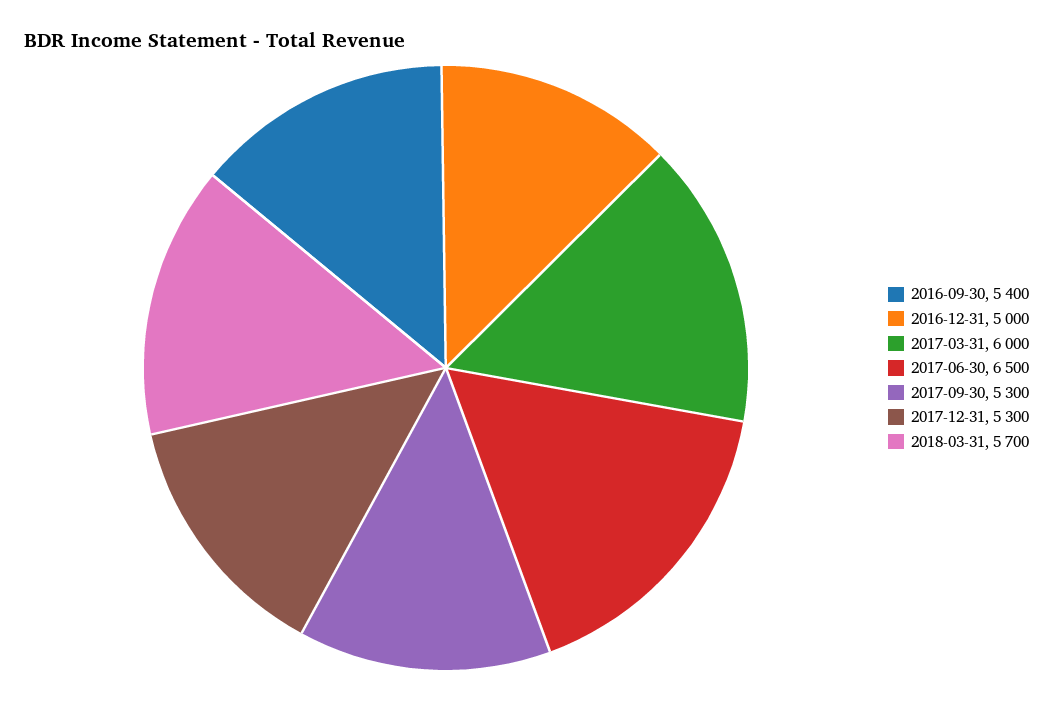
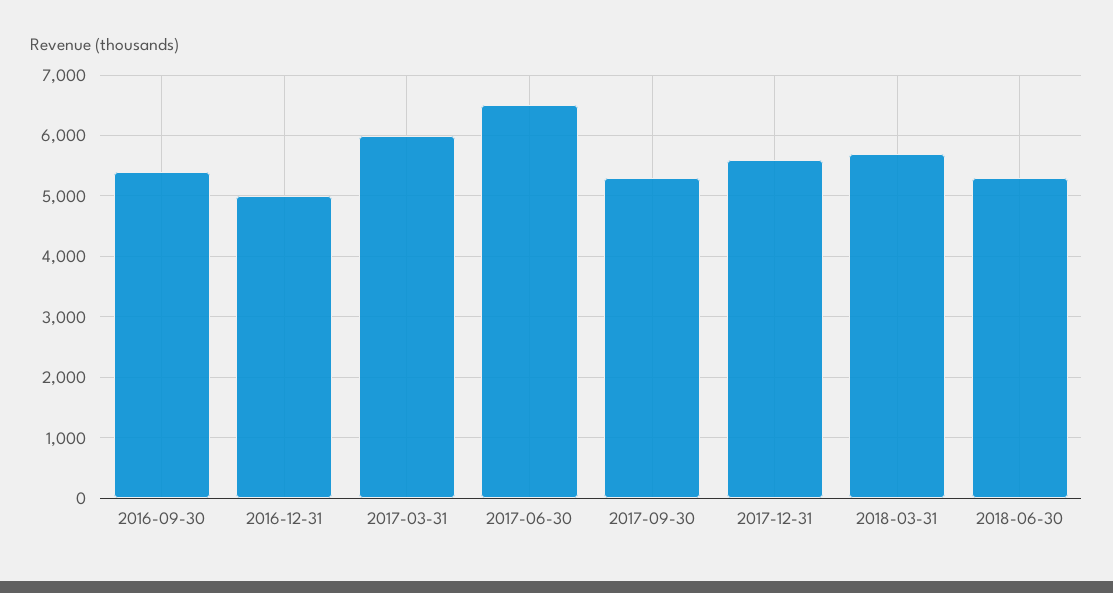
2017-12-31: 5300 -> 5600
2018-06-30: none -> 5300

